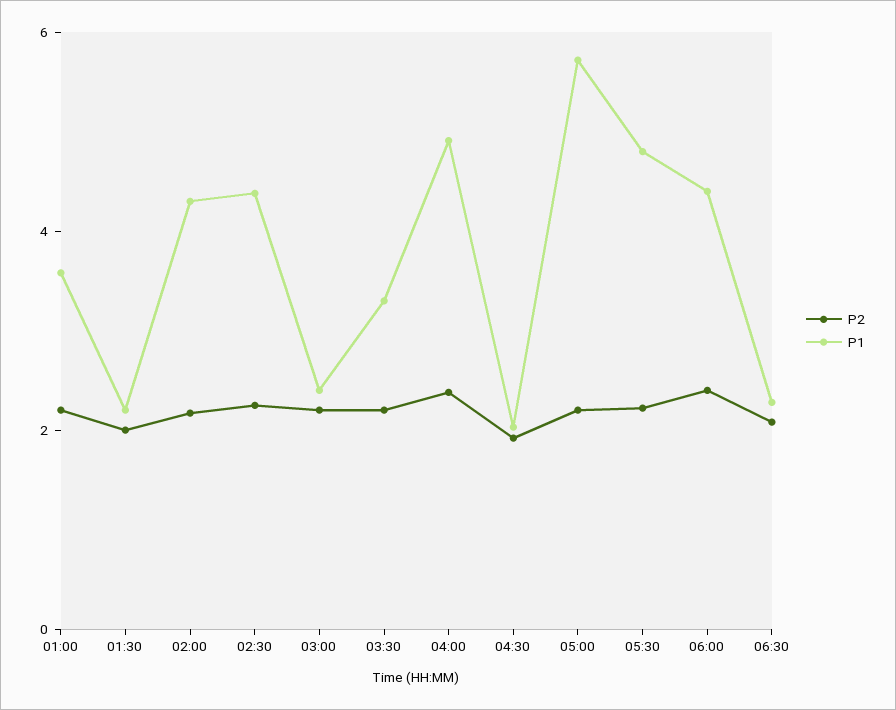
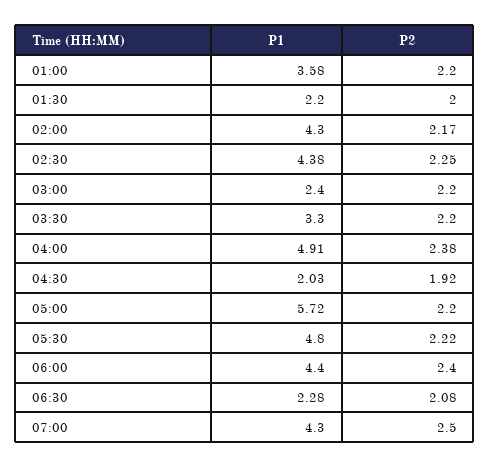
P1, 07:00: none -> 4.3
P2, 07:00: none -> 2.5

